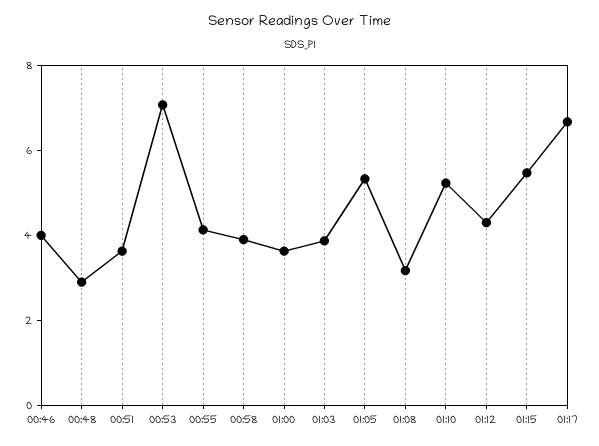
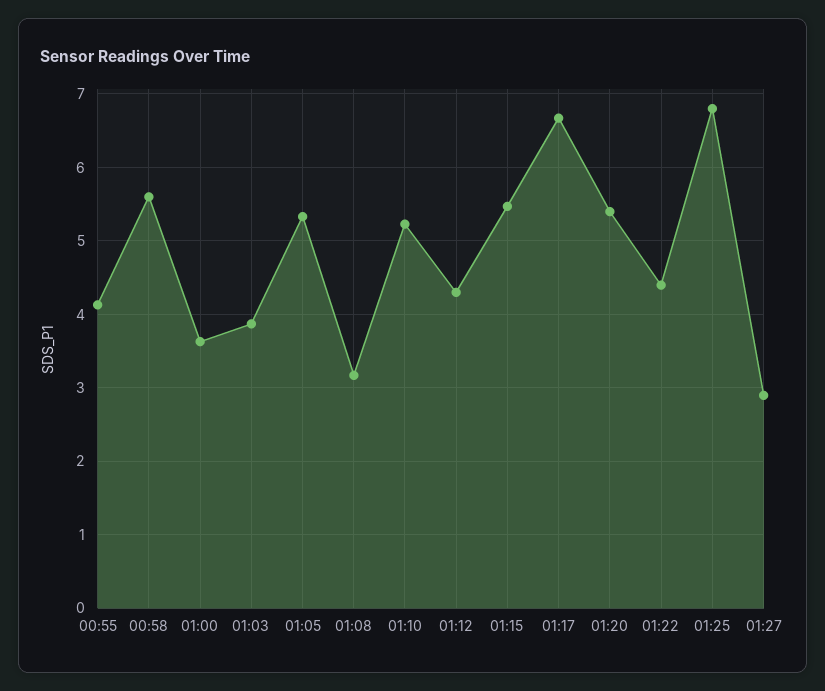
00:46: 4 -> none
00:48: 3 -> none
00:51: 3.5 -> none
00:53: 7 -> none
00:58: 4 -> 5.6
01:20: none -> 5.4
01:22: none -> 4.4
01:25: none -> 6.8
01:27: none -> 2.9

